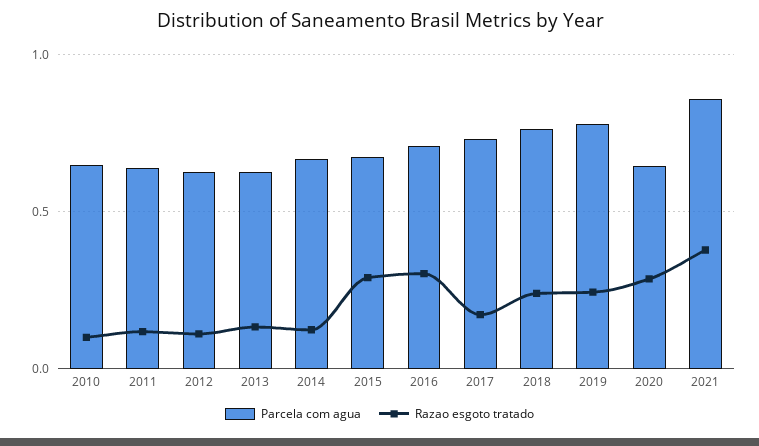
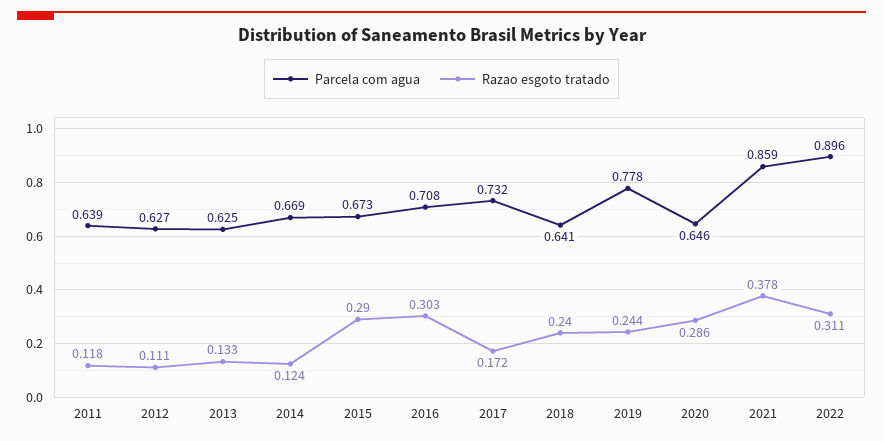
Parcela com agua, 2010: 0.65 -> none
Razao esgoto tratado, 2010: 0.1 -> none
Parcela com agua, 2018: 0.75 -> 0.641
Parcela com agua, 2022: none -> 0.896
Razao esgoto tratado, 2022: none -> 0.311

